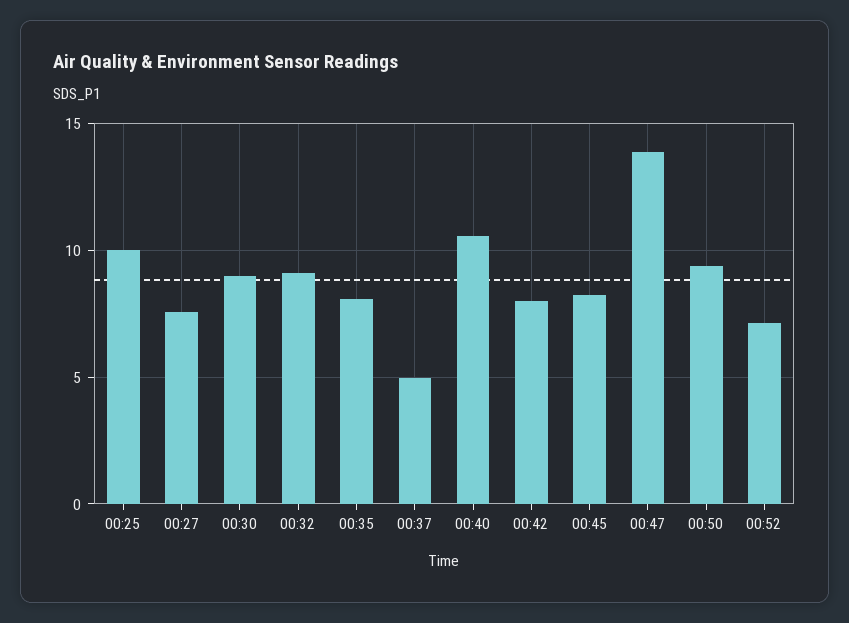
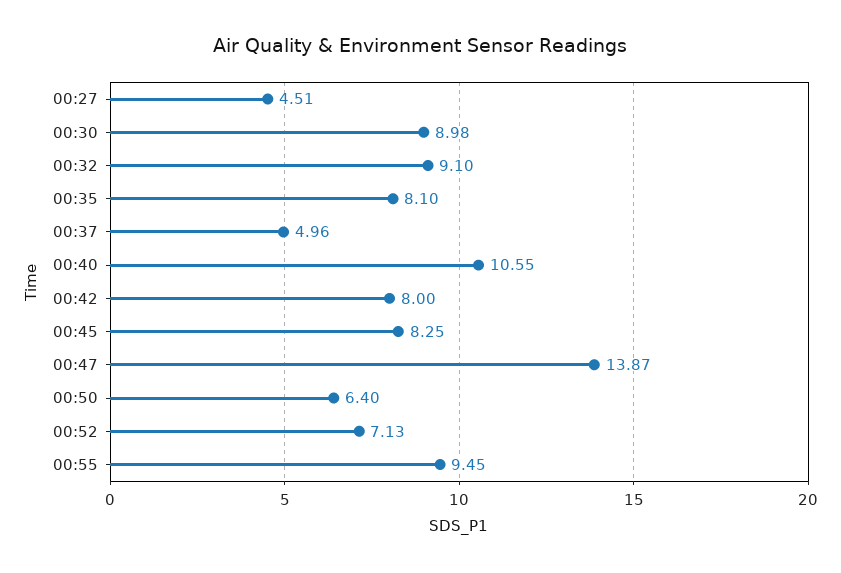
00:25: 10 -> none
00:27: 7.5 -> 4.51
00:50: 9.5 -> 6.4
00:55: none -> 9.45

